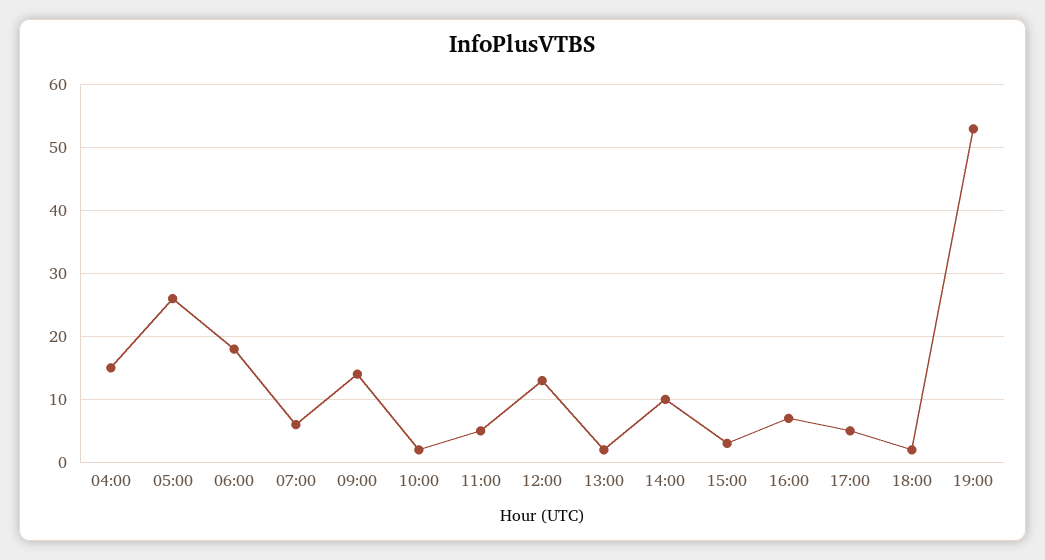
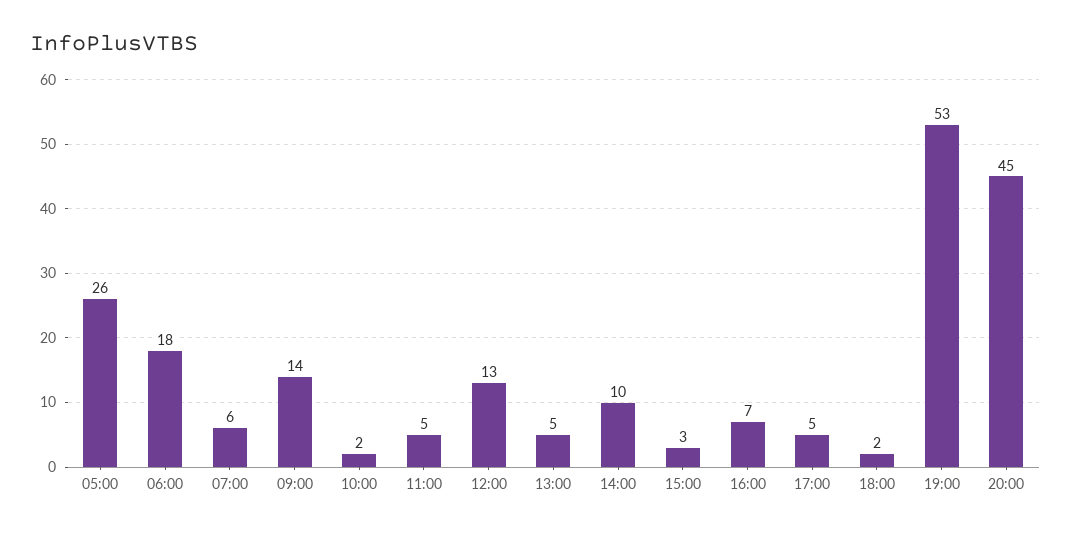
04:00: 15 -> none
13:00: 2 -> 5
20:00: none -> 45

